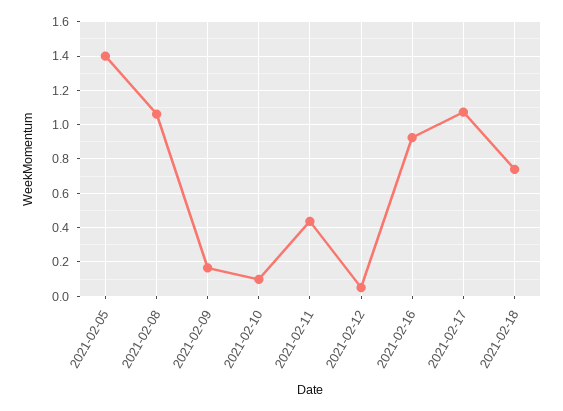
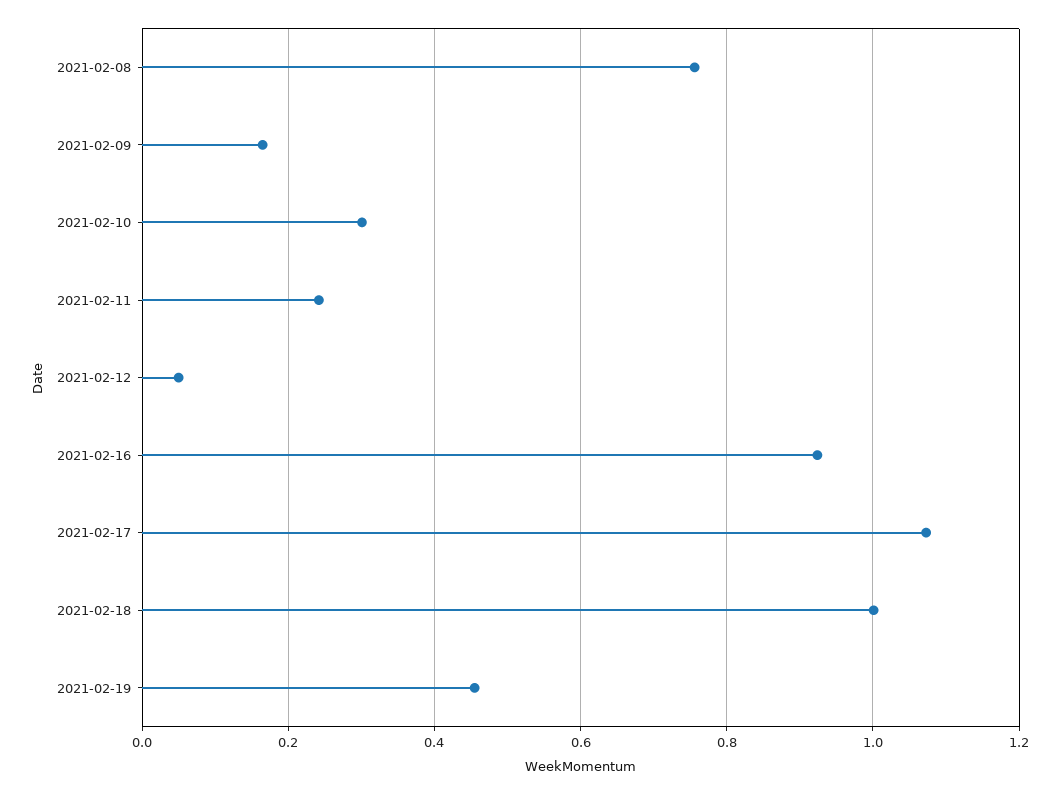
2021-02-05: 1.4 -> none
2021-02-08: 1.05 -> 0.76
2021-02-10: 0.1 -> 0.3
2021-02-11: 0.45 -> 0.24
2021-02-18: 0.75 -> 1
2021-02-19: none -> 0.46

